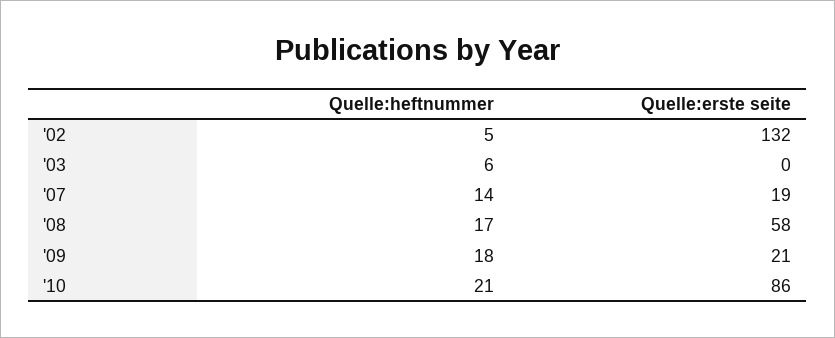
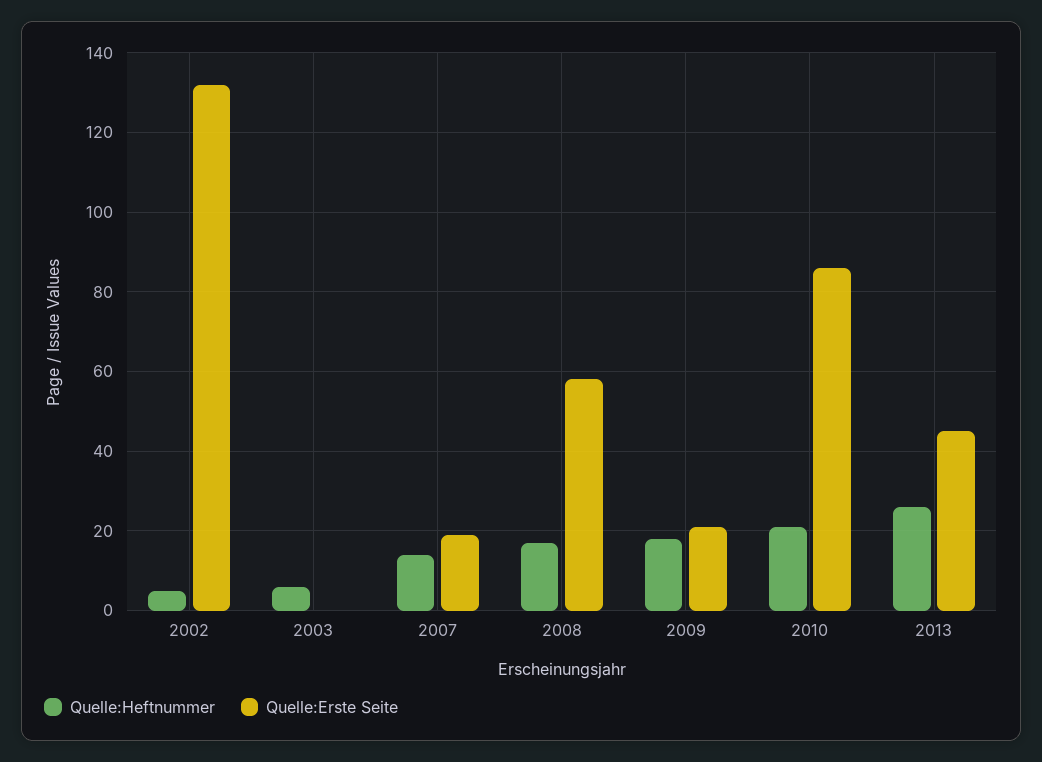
Quelle:heftnummer, 2013: none -> 25
Quelle:erste seite, 2013: none -> 45

